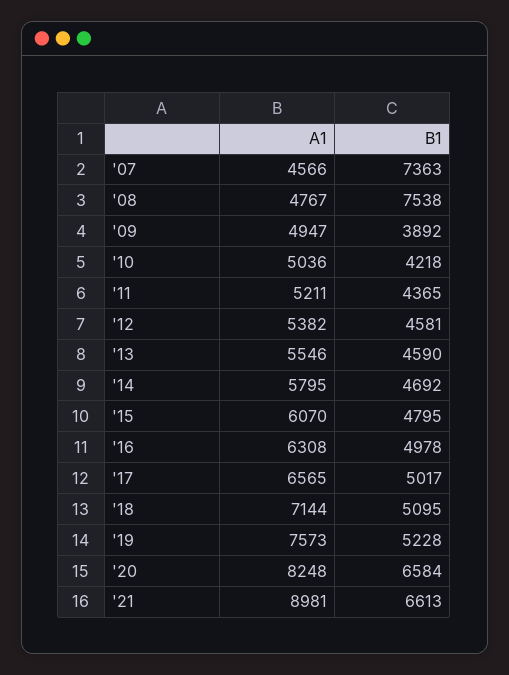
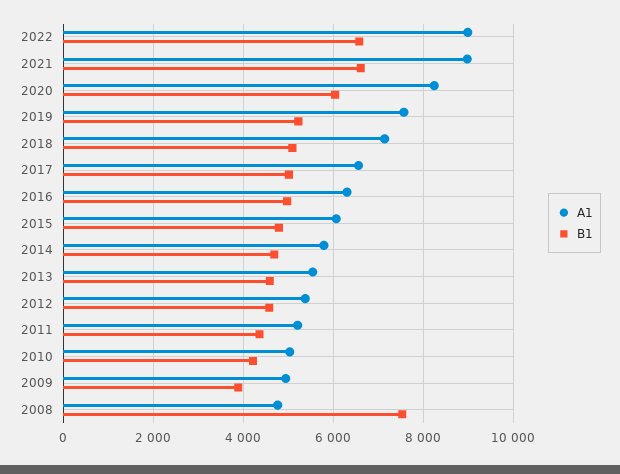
A1, '07: 4566 -> none
B1, '07: 7363 -> none
B1, '20: 6584 -> 6000
A1, 2022: none -> 9000
B1, 2022: none -> 6600

